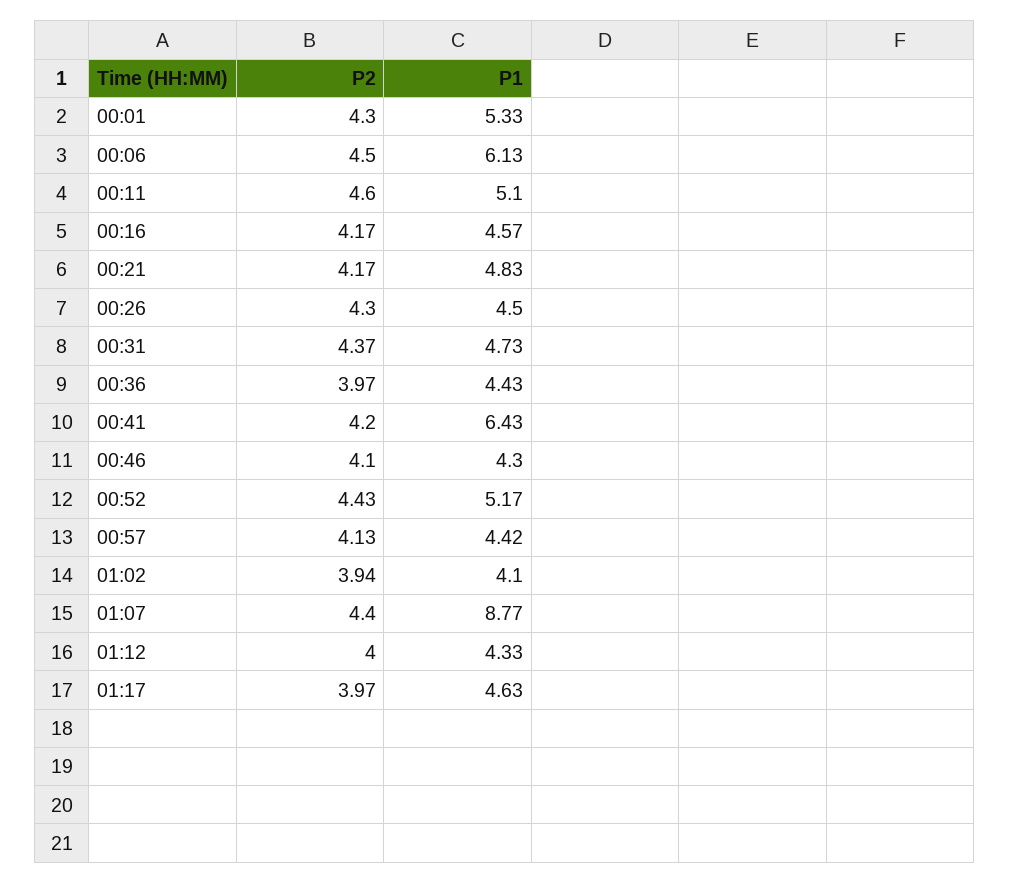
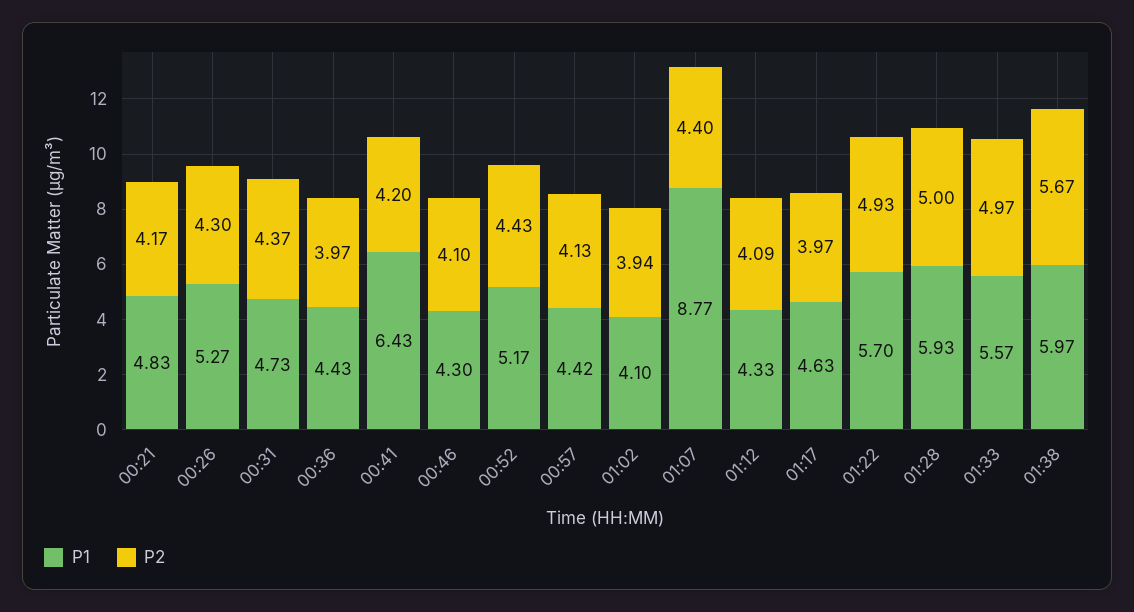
P2, 00:01: 4.3 -> none
P1, 00:01: 5.33 -> none
P2, 00:06: 4.5 -> none
P1, 00:06: 6.13 -> none
P2, 00:11: 4.6 -> none
P1, 00:11: 5.1 -> none
P2, 00:16: 4.17 -> none
P1, 00:16: 4.57 -> none
P1, 00:26: 4.5 -> 5.27
P2, 01:12: 4 -> 4.09
P1, 01:22: none -> 5.7
P2, 01:22: none -> 4.93
P1, 01:28: none -> 5.93
P2, 01:28: none -> 5
P1, 01:33: none -> 5.57
P2, 01:33: none -> 4.97
P1, 01:38: none -> 5.97
P2, 01:38: none -> 5.67

